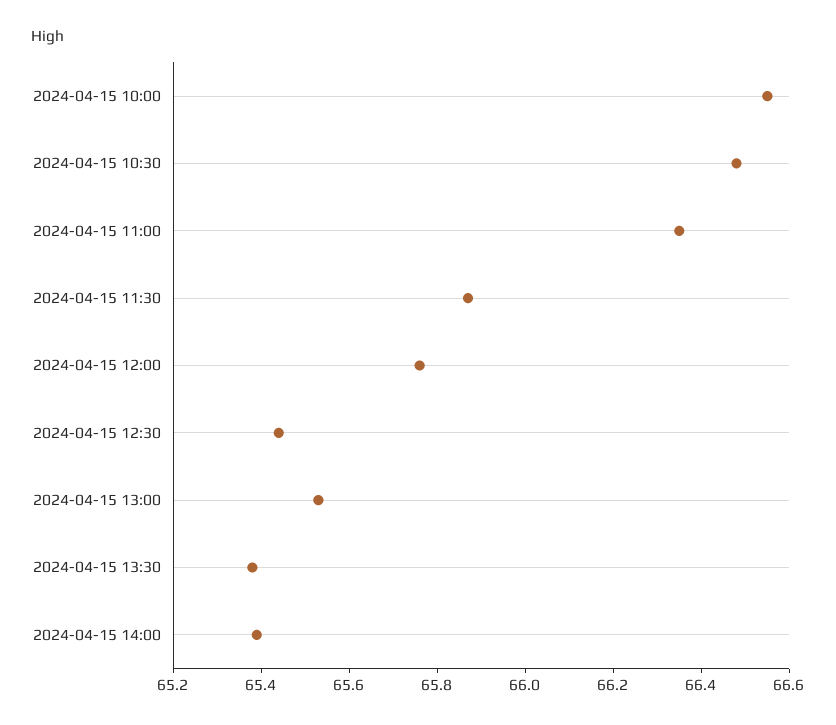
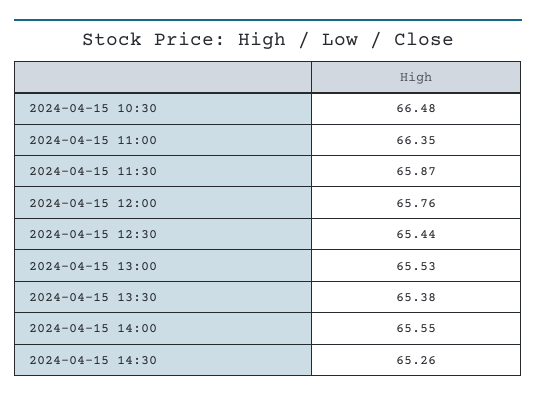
2024-04-15 10:00: 66.55 -> none
2024-04-15 14:00: 65.4 -> 65.55
2024-04-15 14:30: none -> 65.26

